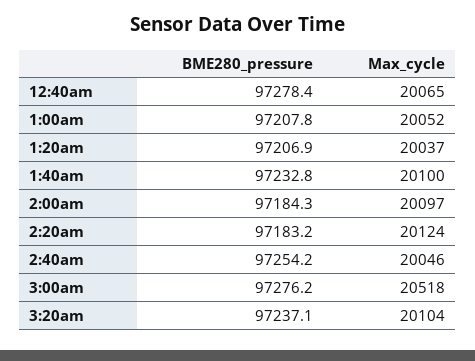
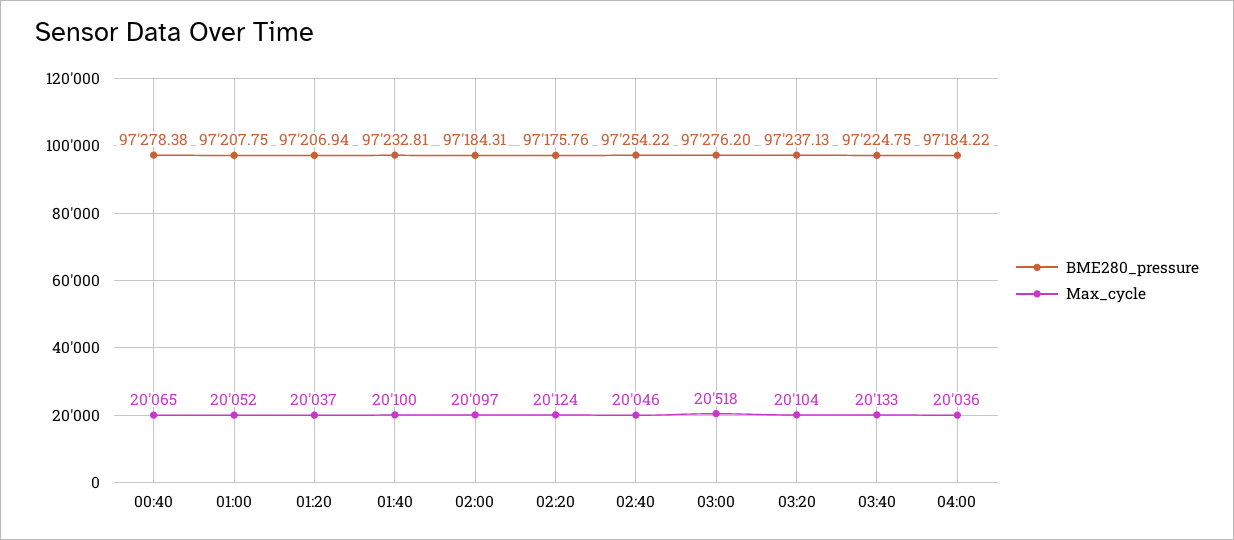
BME280_pressure, 2:20am: 97183.2 -> 97175.76
BME280_pressure, 03:40: none -> 97224.75
Max_cycle, 03:40: none -> 20133
BME280_pressure, 04:00: none -> 97184.22
Max_cycle, 04:00: none -> 20036

